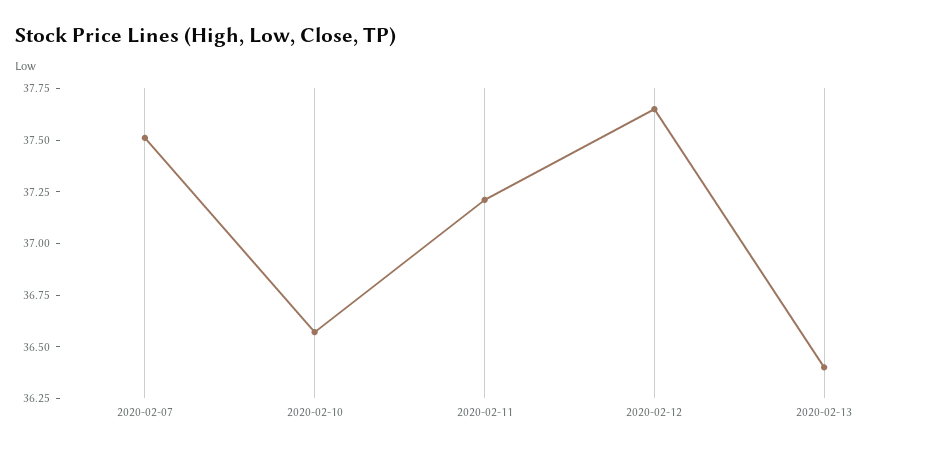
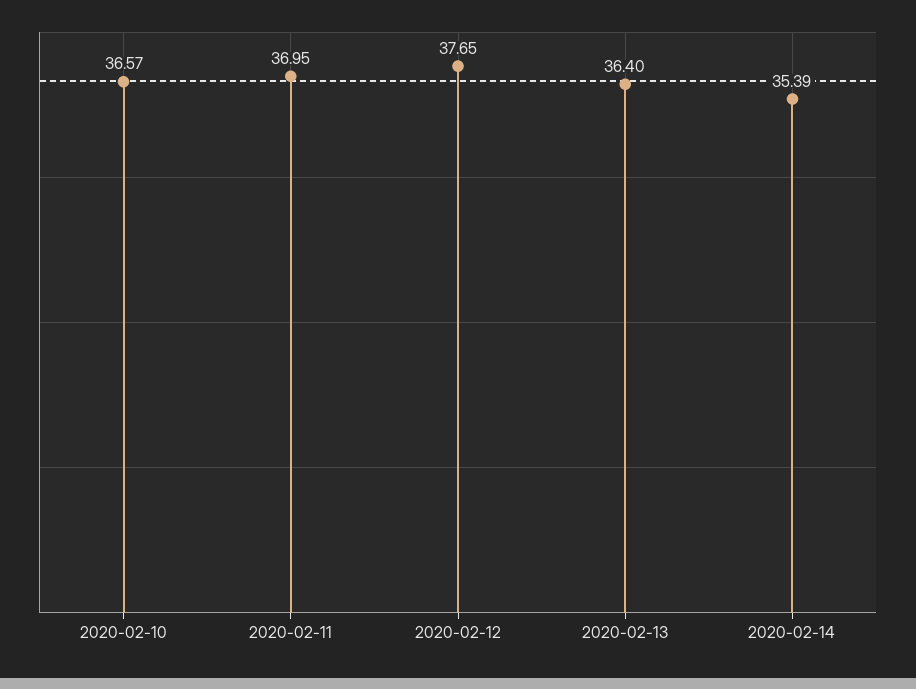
2020-02-07: 37.5 -> none
2020-02-11: 37.2 -> 36.95
2020-02-14: none -> 35.39

